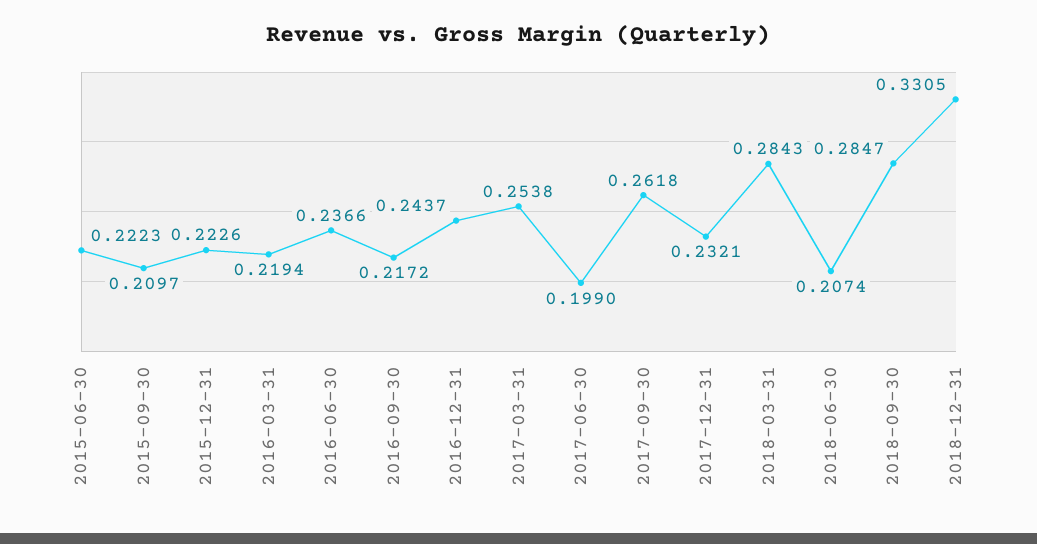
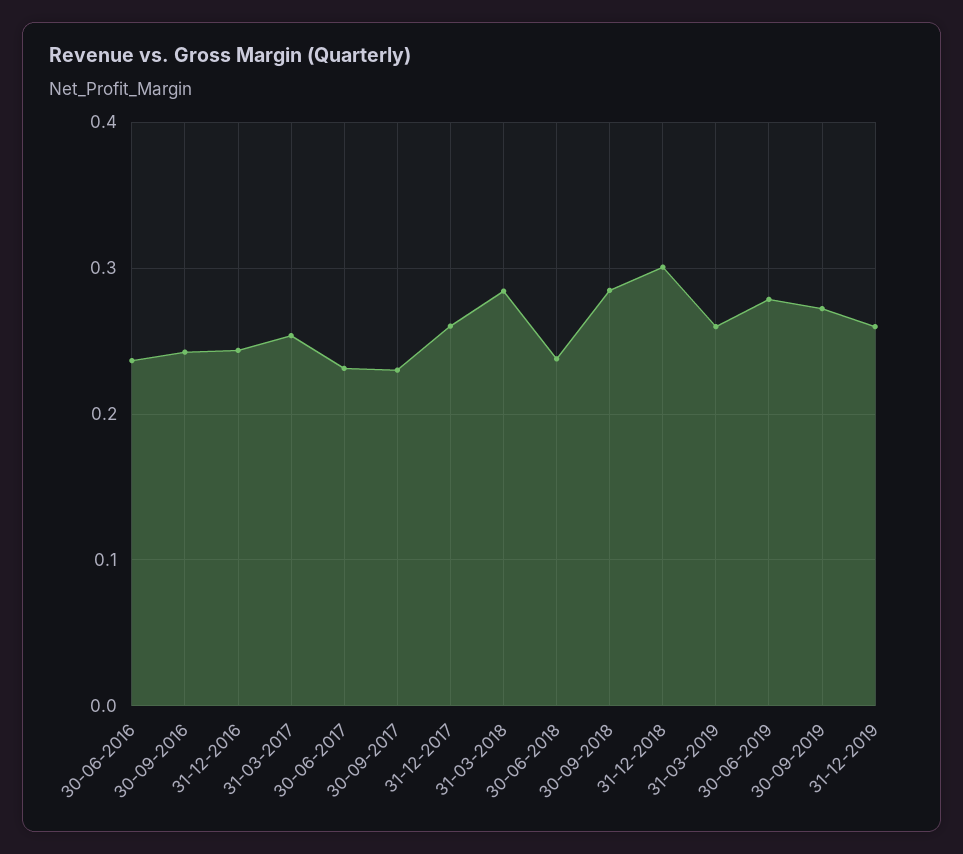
2015-06-30: 0.2223 -> none
2015-09-30: 0.2097 -> none
2015-12-31: 0.2226 -> none
2016-03-31: 0.2194 -> none
2016-09-30: 0.2172 -> 0.24
2017-06-30: 0.199 -> 0.23
2017-09-30: 0.2618 -> 0.23
2017-12-31: 0.2321 -> 0.26
2018-06-30: 0.2074 -> 0.24
2018-12-31: 0.3305 -> 0.3
31-03-2019: none -> 0.26
30-06-2019: none -> 0.28
30-09-2019: none -> 0.27
31-12-2019: none -> 0.26

